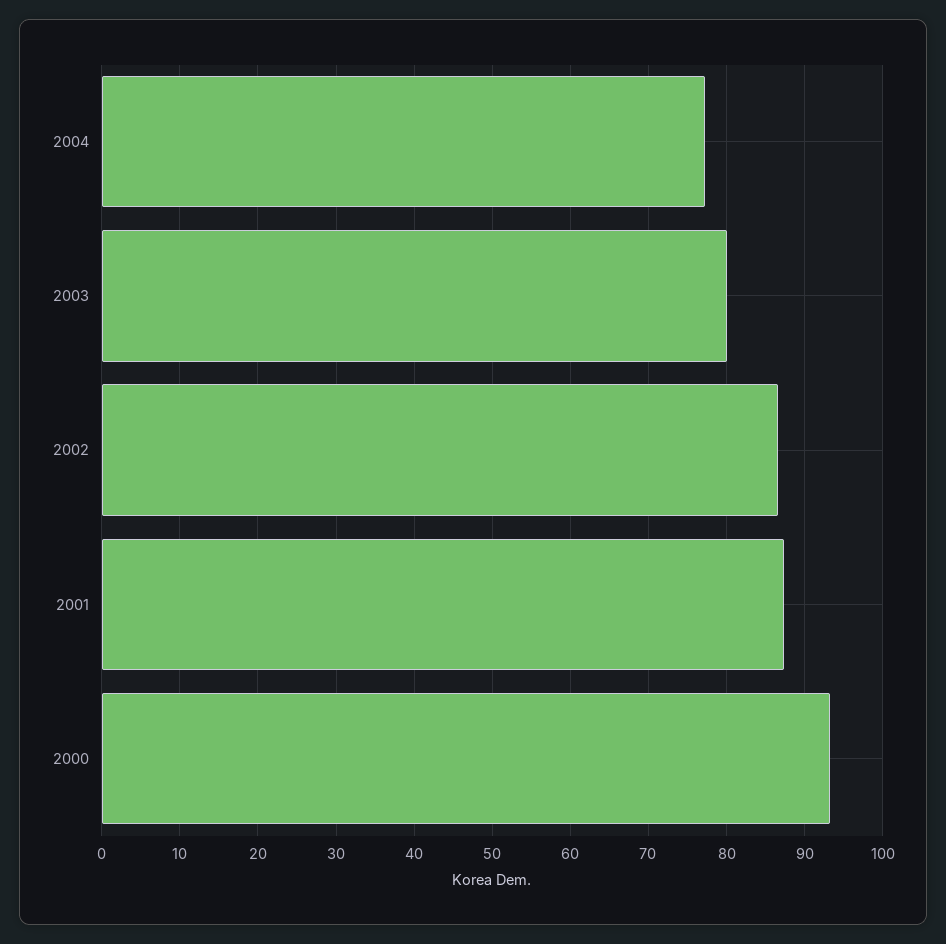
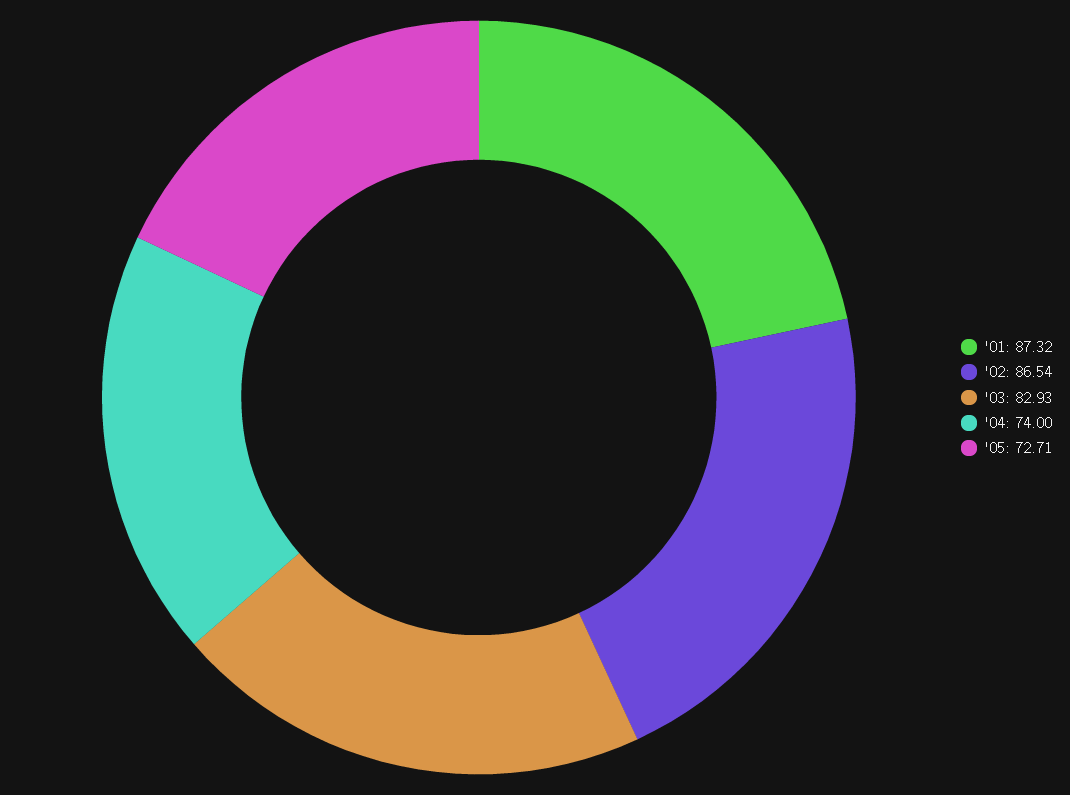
2004: 77 -> 74
2003: 80 -> 82.93
2000: 93 -> none
'05: none -> 72.71

